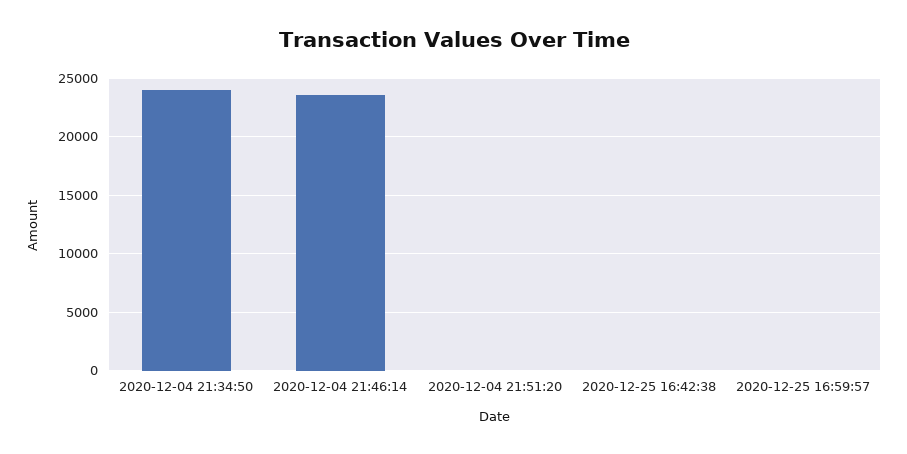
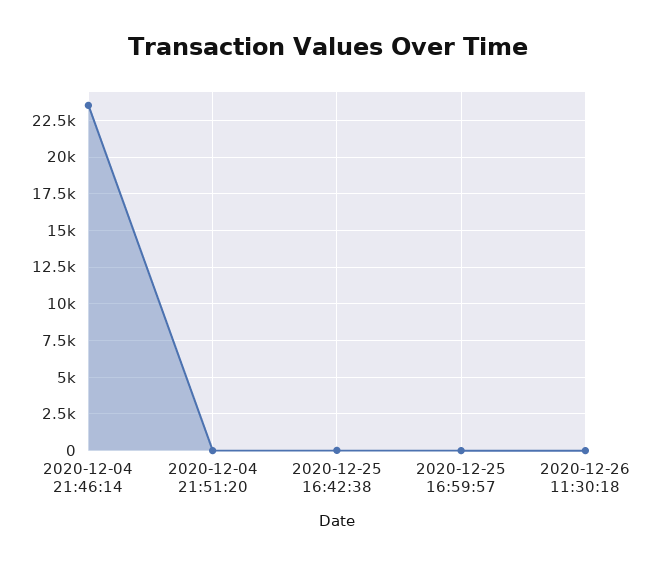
2020-12-04 21:34:50: 24000 -> none
2020-12-26 11:30:18: none -> 0

